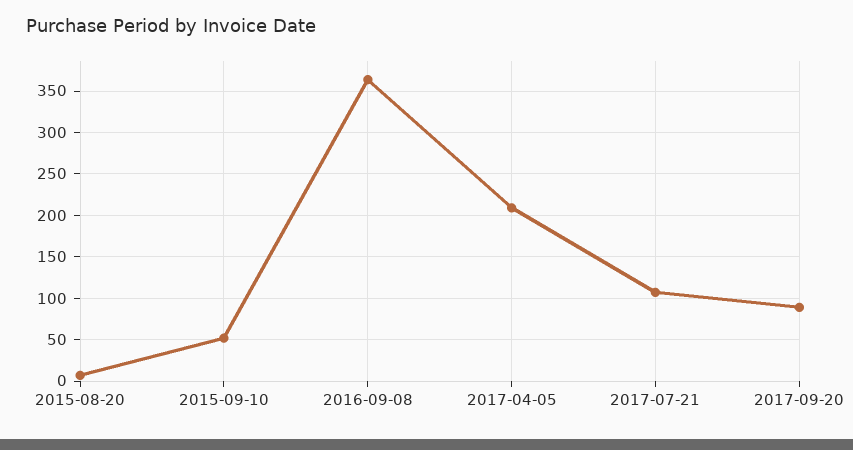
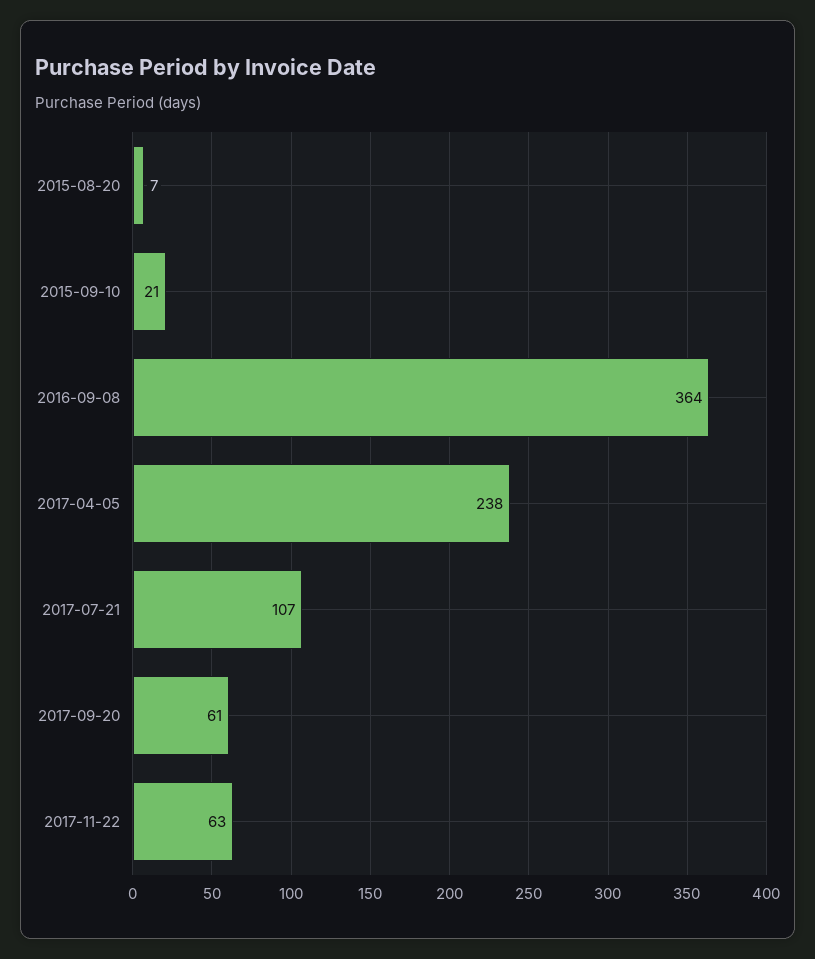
2015-09-10: 50 -> 21
2017-04-05: 210 -> 238
2017-09-20: 90 -> 61
2017-11-22: none -> 63

